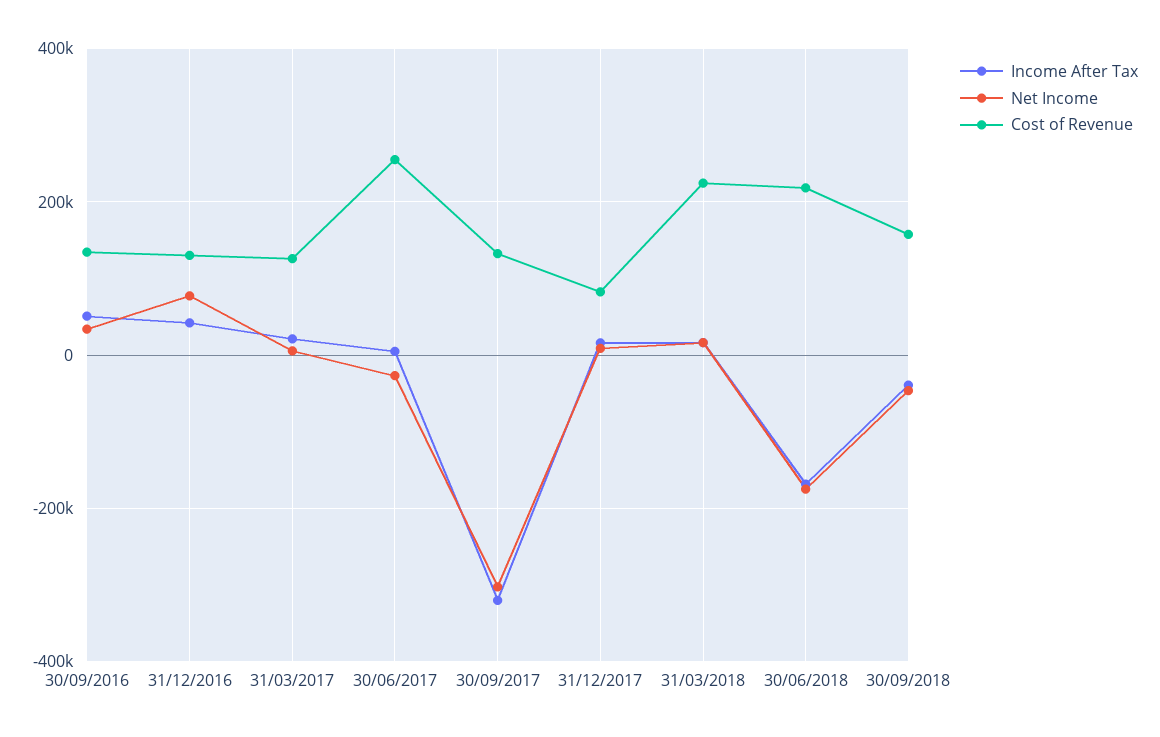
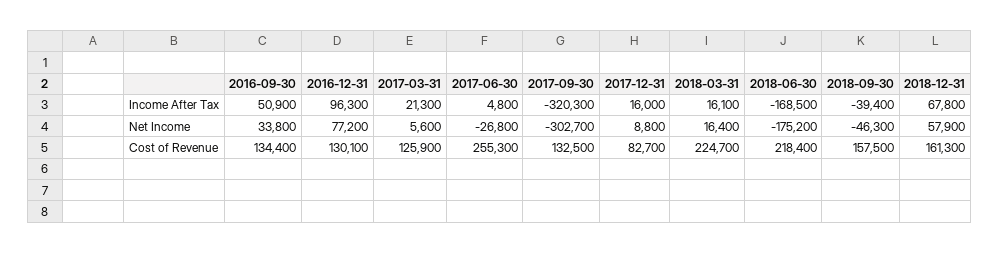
Income After Tax, 31/12/2016: 40000 -> 96300
Income After Tax, 2018-12-31: none -> 67800
Net Income, 2018-12-31: none -> 57900
Cost of Revenue, 2018-12-31: none -> 161300

